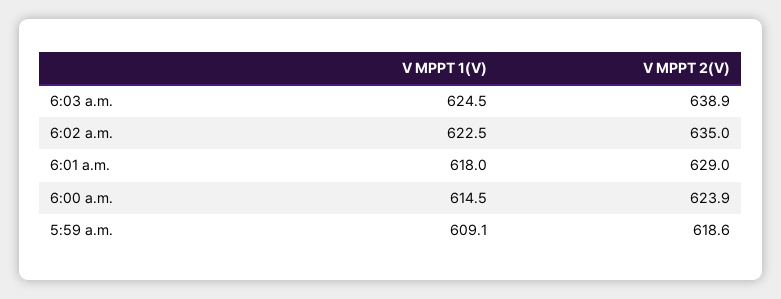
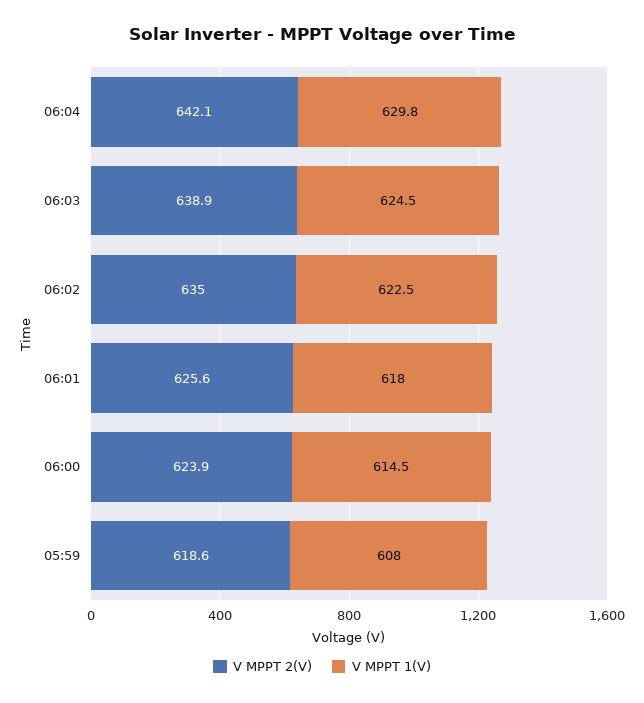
V MPPT 2(V), 6:01 a.m.: 629 -> 625.6
V MPPT 1(V), 5:59 a.m.: 609.1 -> 608
V MPPT 2(V), 06:04: none -> 642.1
V MPPT 1(V), 06:04: none -> 629.8

